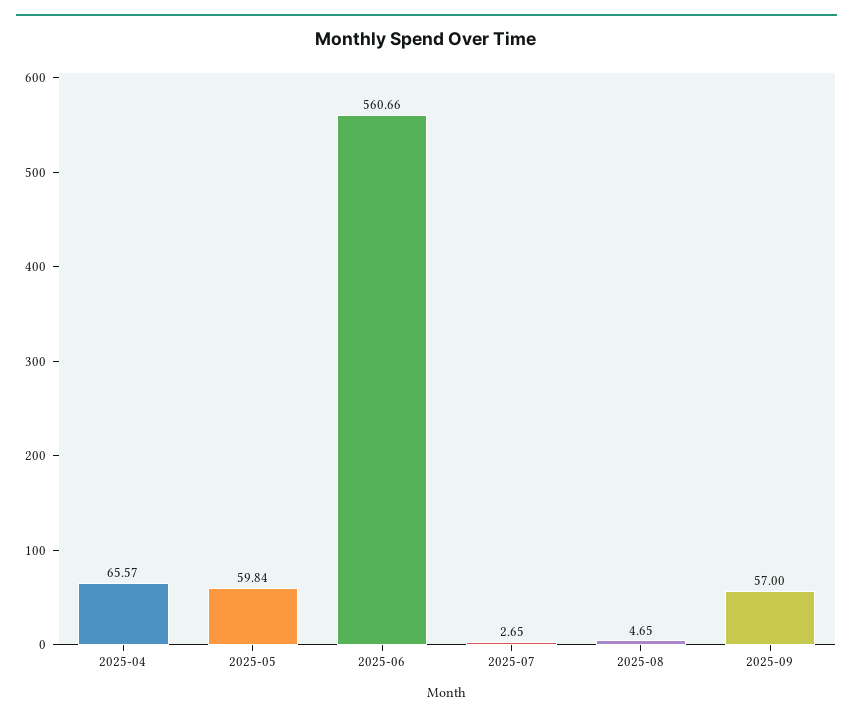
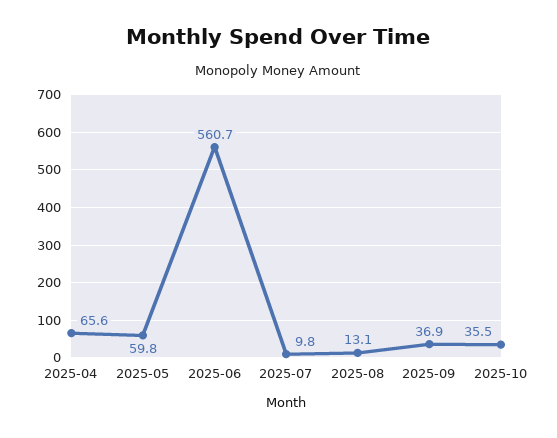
2025-07: 2.65 -> 9.8
2025-08: 4.65 -> 13.1
2025-09: 57 -> 36.9
2025-10: none -> 35.5

